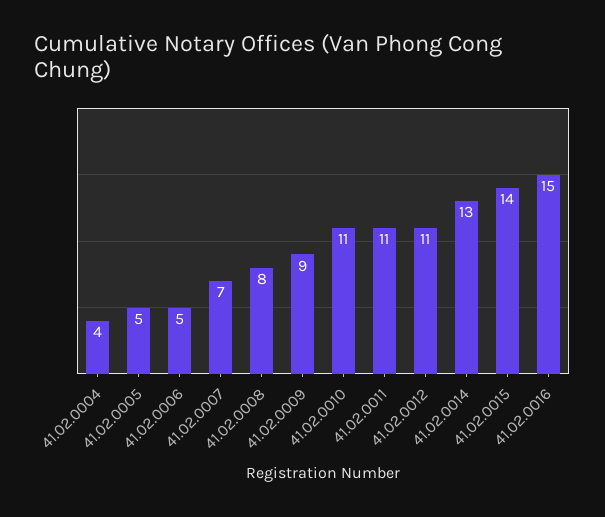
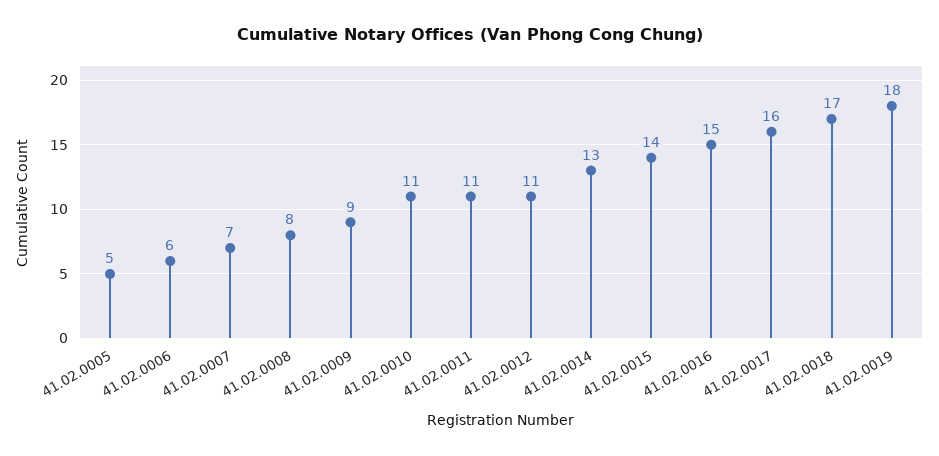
41.02.0004: 4 -> none
41.02.0006: 5 -> 6
41.02.0017: none -> 16
41.02.0018: none -> 17
41.02.0019: none -> 18

